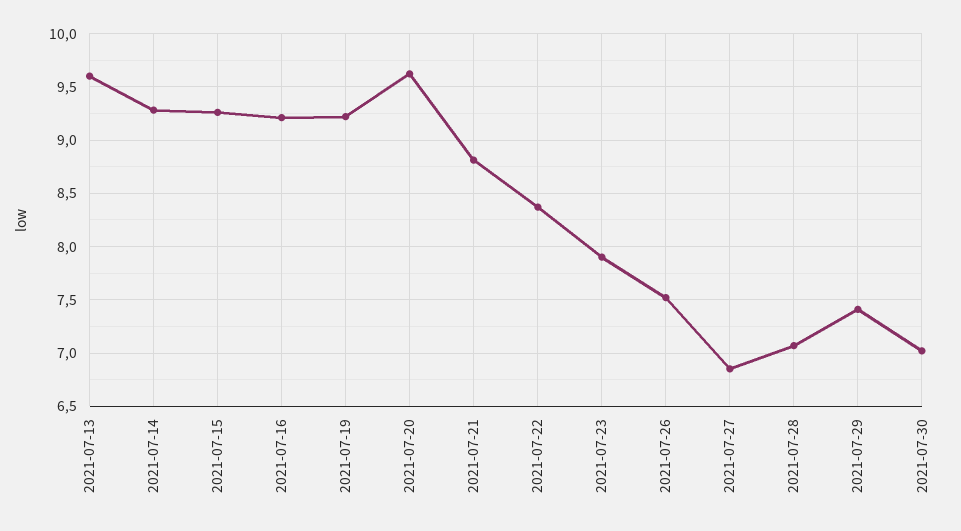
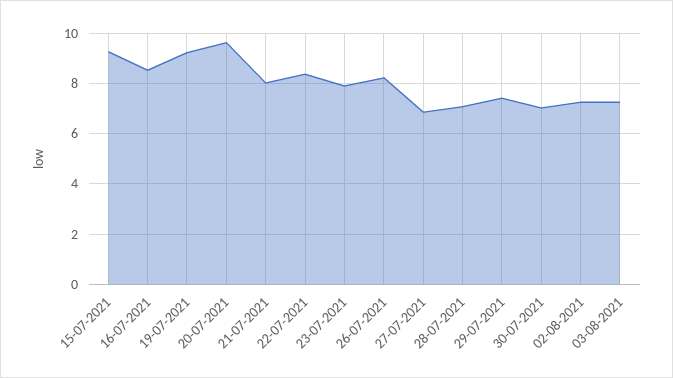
2021-07-13: 9.6 -> none
2021-07-14: 9.3 -> none
2021-07-16: 9.2 -> 8.5
2021-07-21: 8.8 -> 8
2021-07-26: 7.5 -> 8.25
02-08-2021: none -> 7.25
03-08-2021: none -> 7.25

